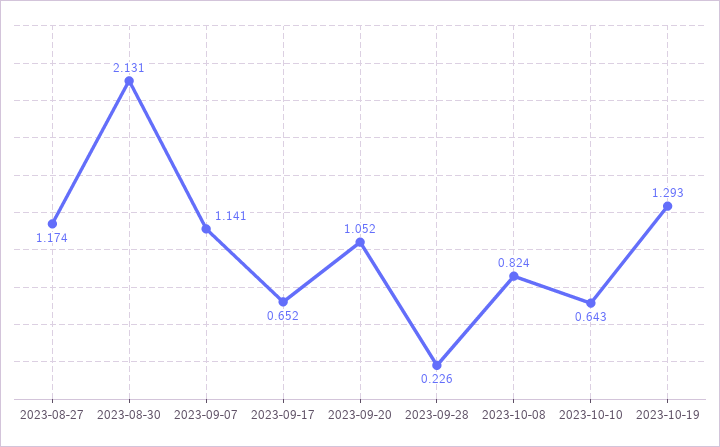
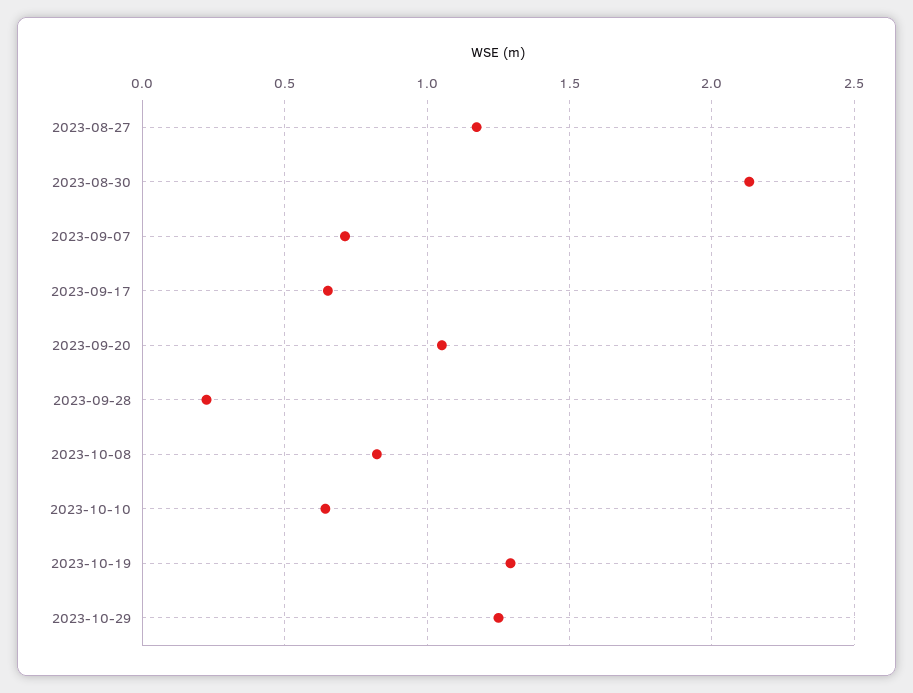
2023-09-07: 1.141 -> 0.7
2023-10-29: none -> 1.25

